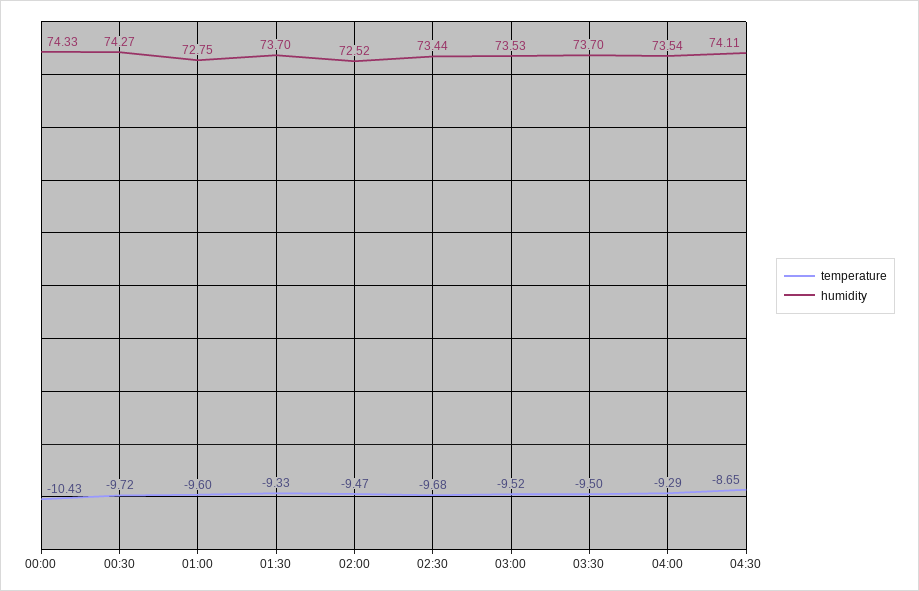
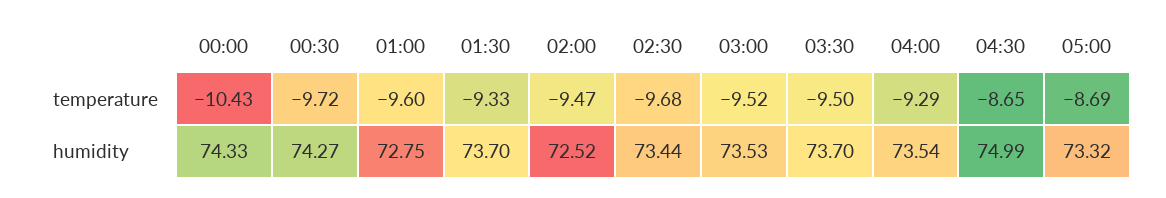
humidity, 04:30: 74.11 -> 74.99
temperature, 05:00: none -> -8.69
humidity, 05:00: none -> 73.32

